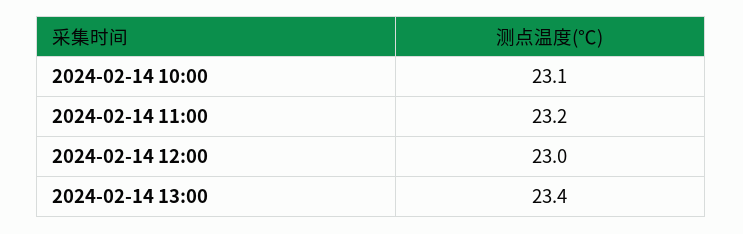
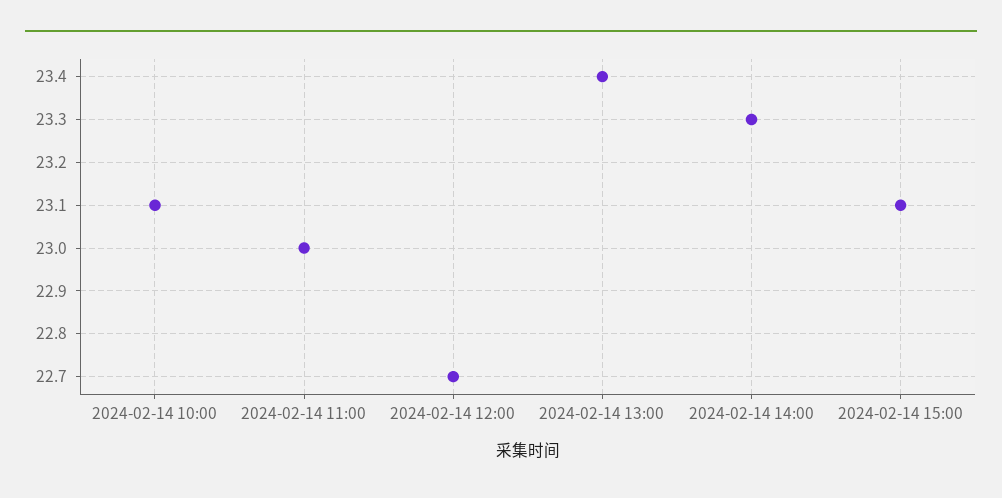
2024-02-14 11:00: 23.2 -> 23
2024-02-14 12:00: 23 -> 22.7
2024-02-14 14:00: none -> 23.3
2024-02-14 15:00: none -> 23.1

